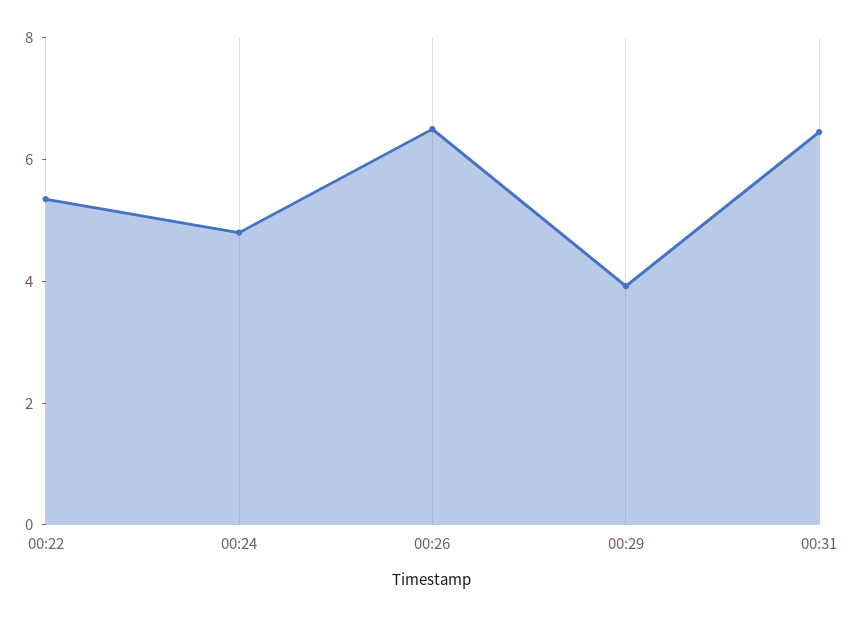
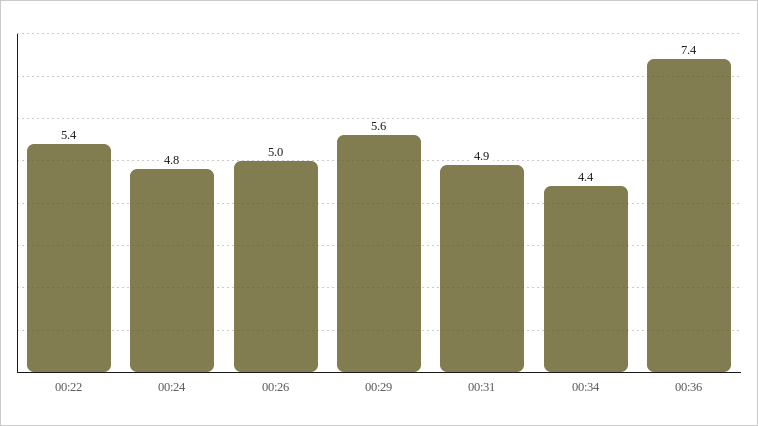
00:26: 6.5 -> 5
00:29: 4 -> 5.6
00:31: 6.5 -> 4.9
00:34: none -> 4.4
00:36: none -> 7.4

